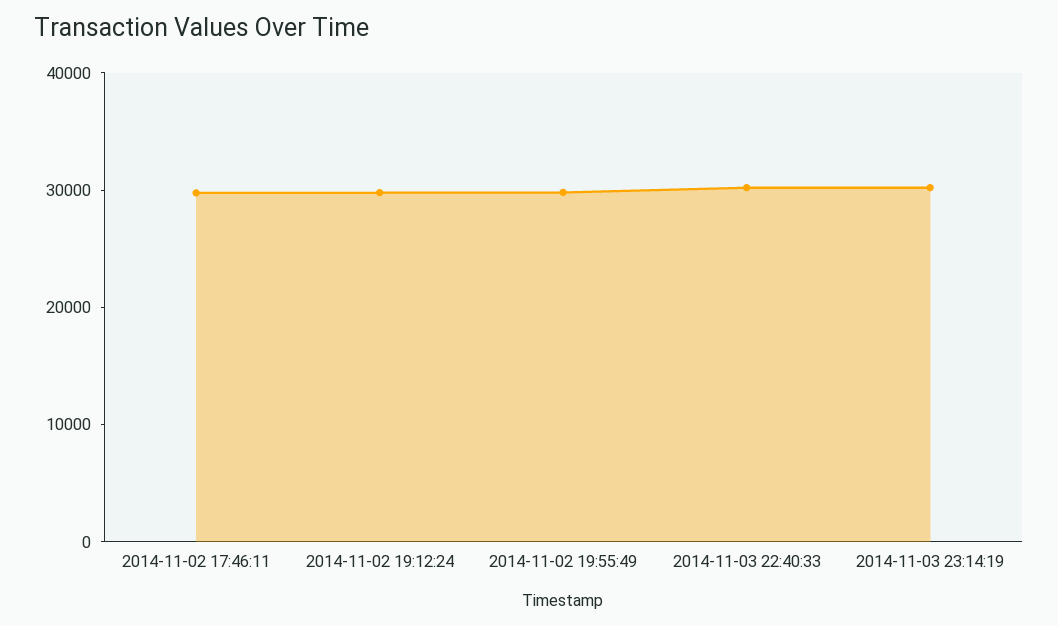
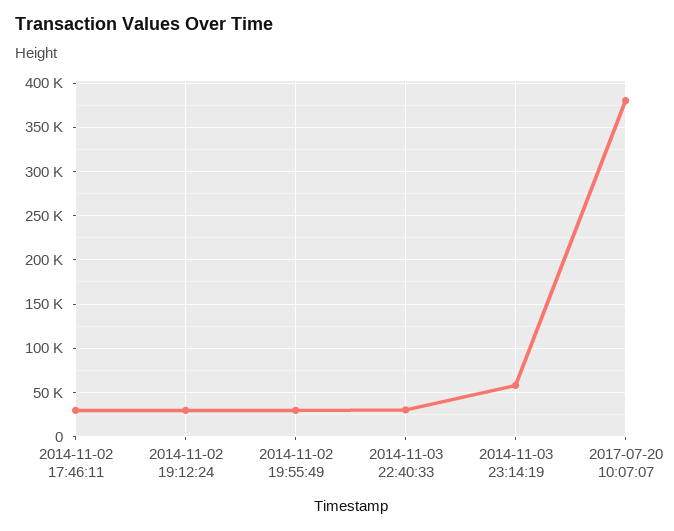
2014-11-03 23:14:19: 30000 -> 60000
2017-07-20 10:07:07: none -> 380000

